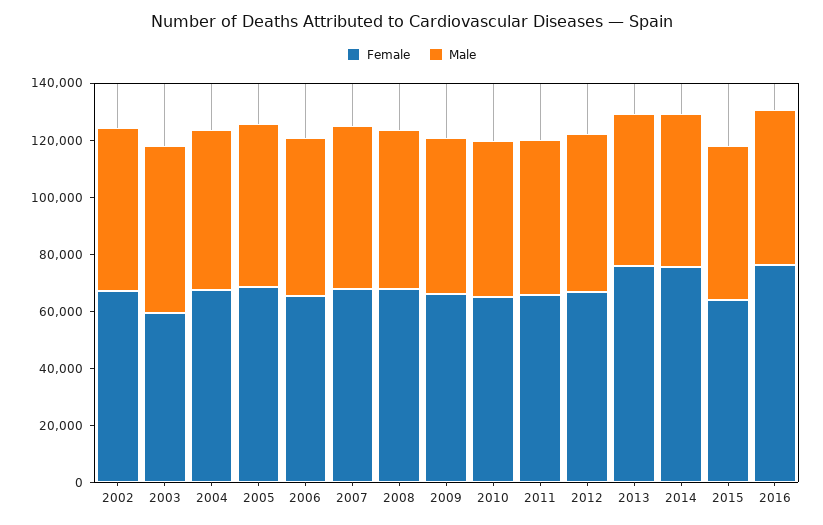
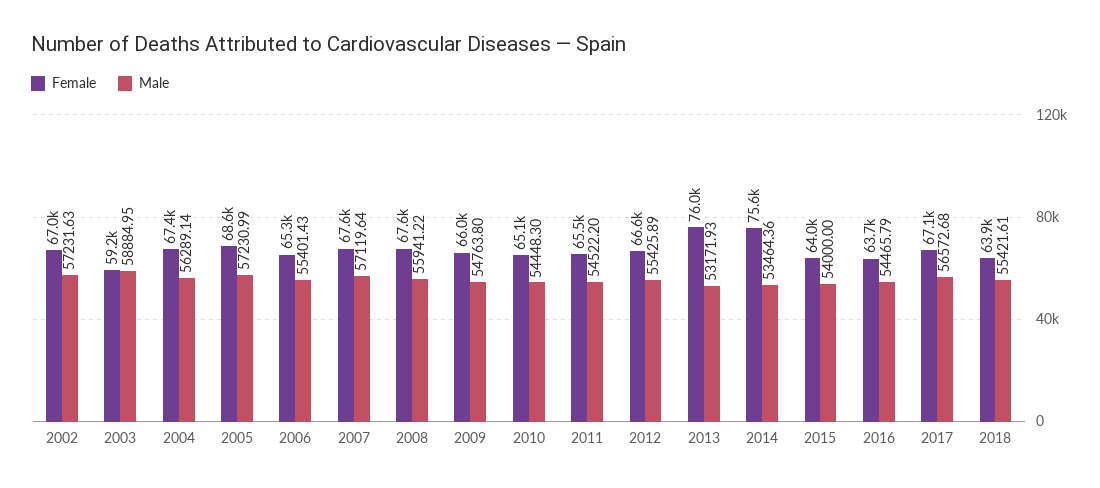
Female, 2016: 75000 -> 63700
Female, 2017: none -> 67100
Male, 2017: none -> 56572.68
Female, 2018: none -> 63900
Male, 2018: none -> 55421.61

